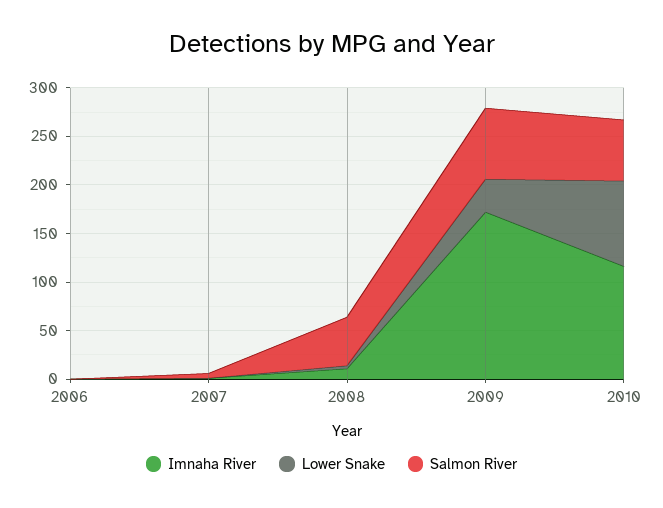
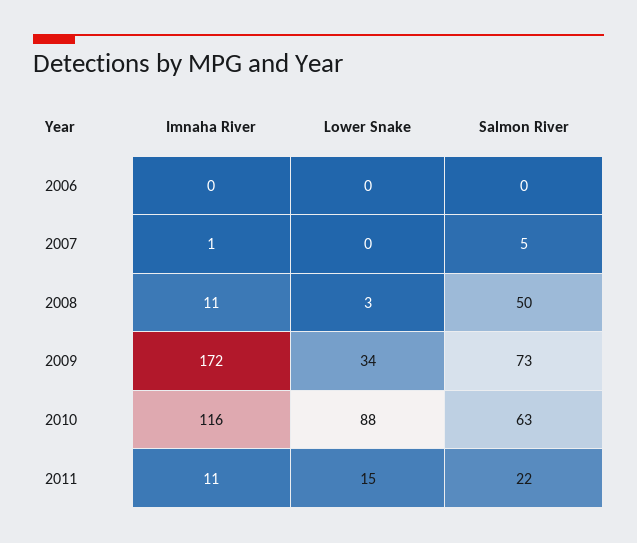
Imnaha River, 2011: none -> 11
Lower Snake, 2011: none -> 15
Salmon River, 2011: none -> 22

